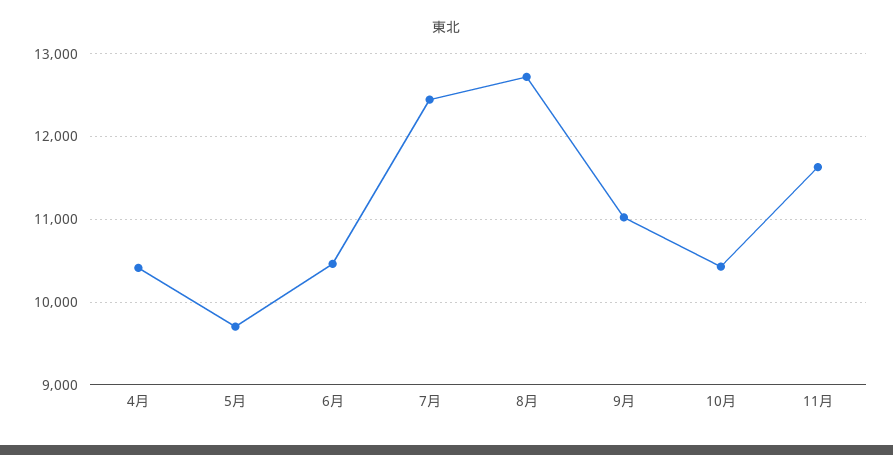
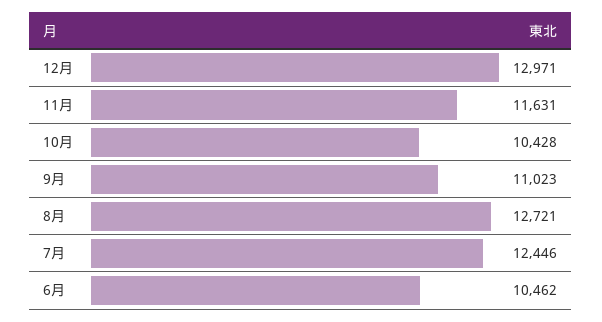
4月: 10400 -> none
5月: 9700 -> none
12月: none -> 12971

